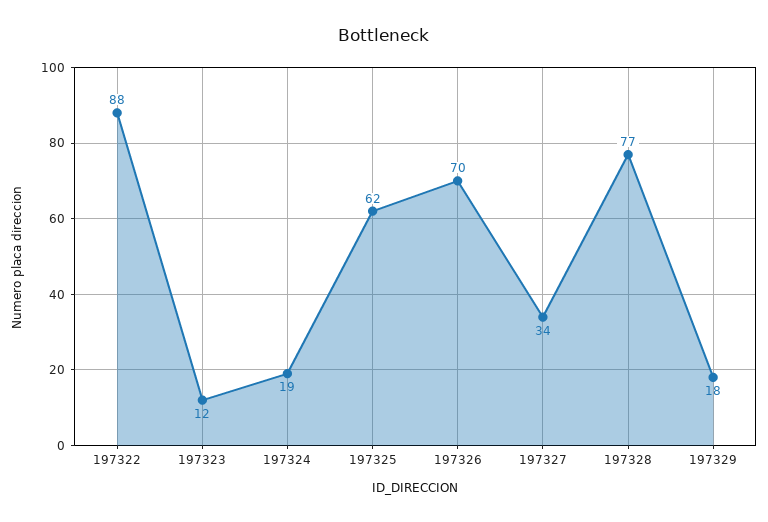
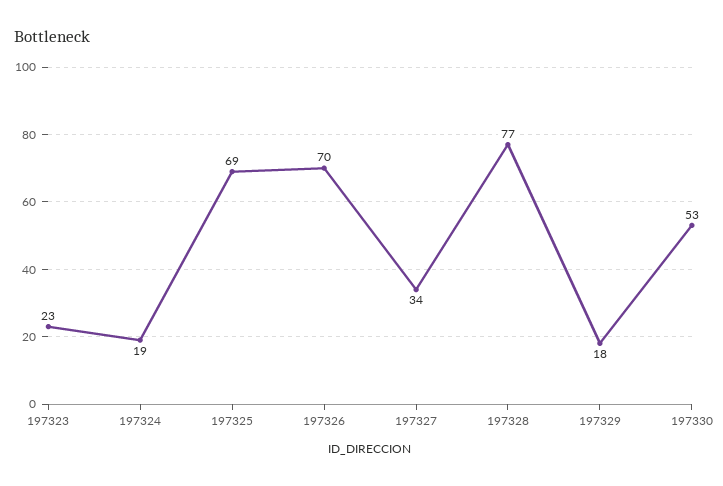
197322: 88 -> none
197323: 12 -> 23
197325: 62 -> 69
197330: none -> 53

